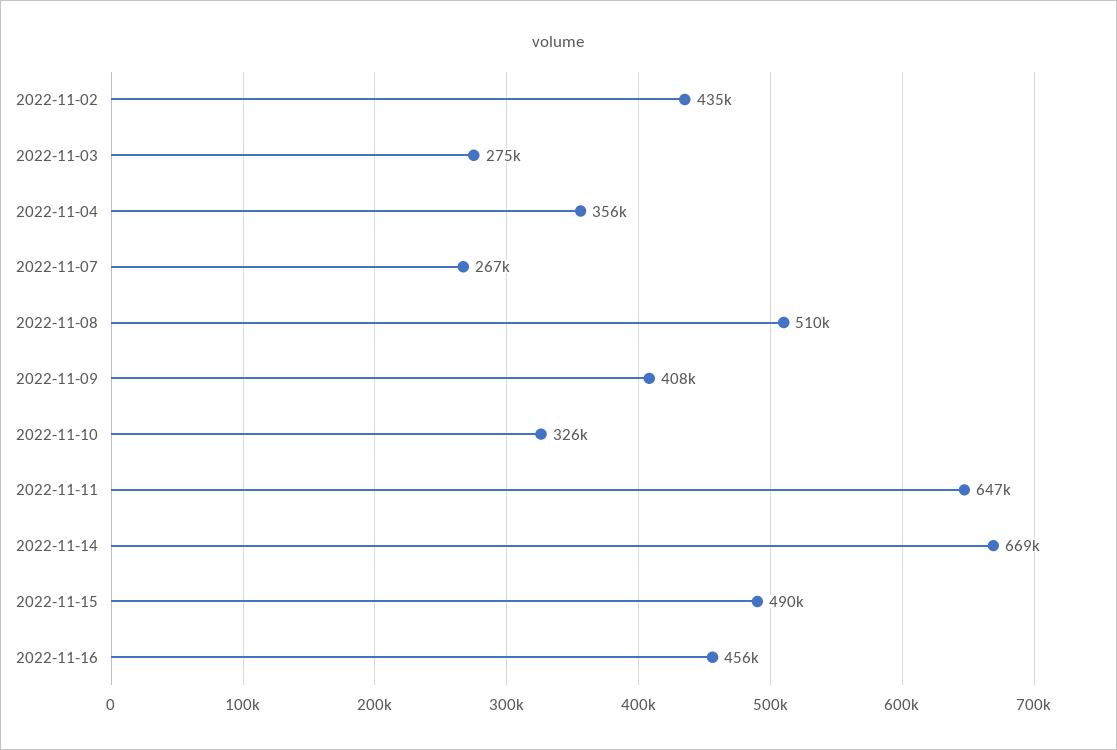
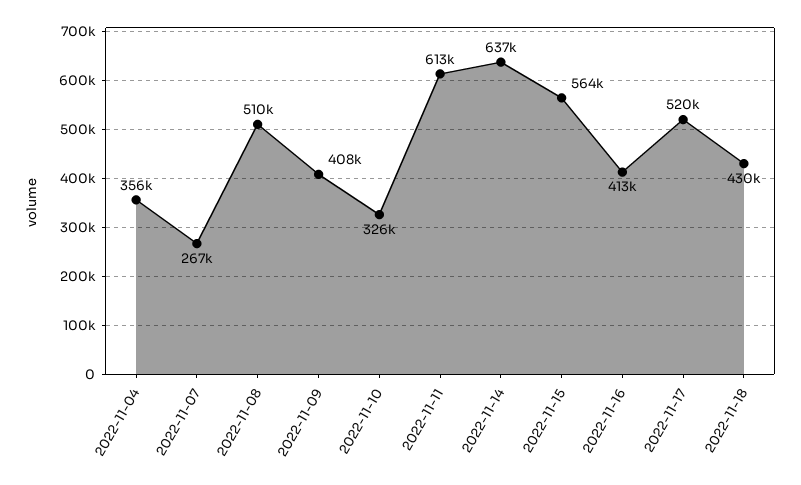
2022-11-02: 435000 -> none
2022-11-03: 275000 -> none
2022-11-11: 647000 -> 613000
2022-11-14: 669000 -> 637000
2022-11-15: 490000 -> 564000
2022-11-16: 456000 -> 413000
2022-11-17: none -> 520000
2022-11-18: none -> 430000

